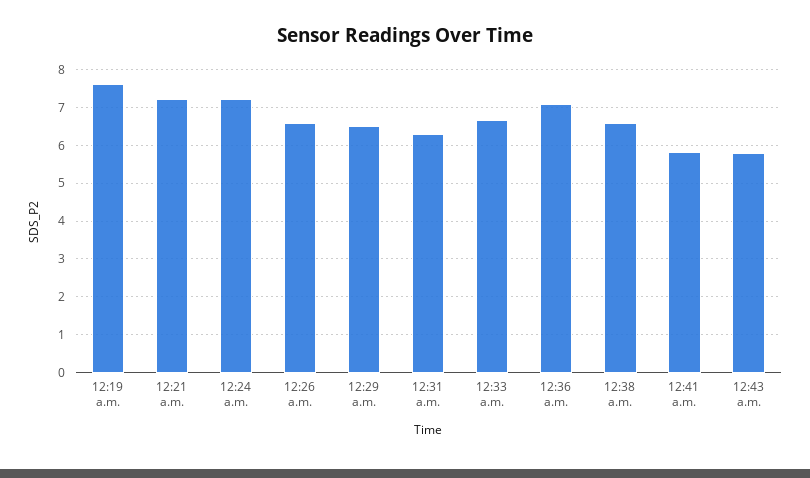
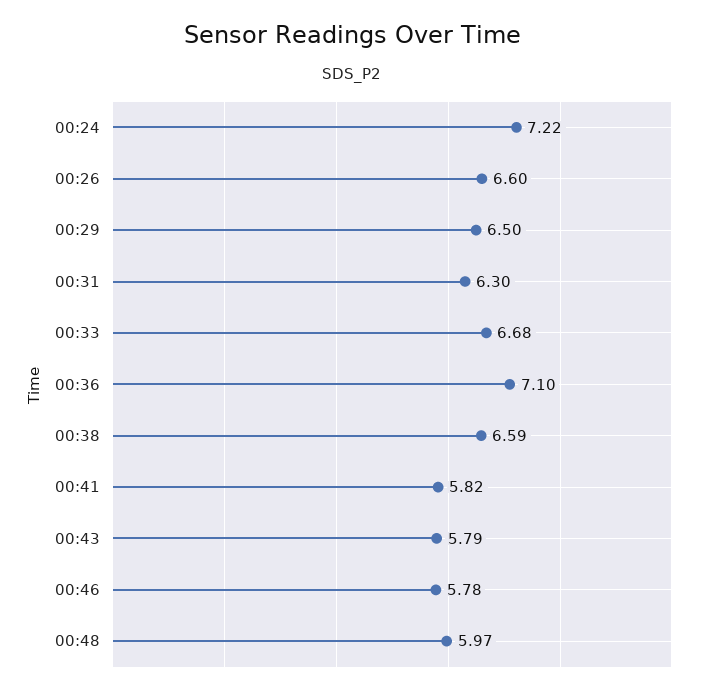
12:19 a.m.: 7.6 -> none
12:21 a.m.: 7.2 -> none
00:46: none -> 5.78
00:48: none -> 5.97

